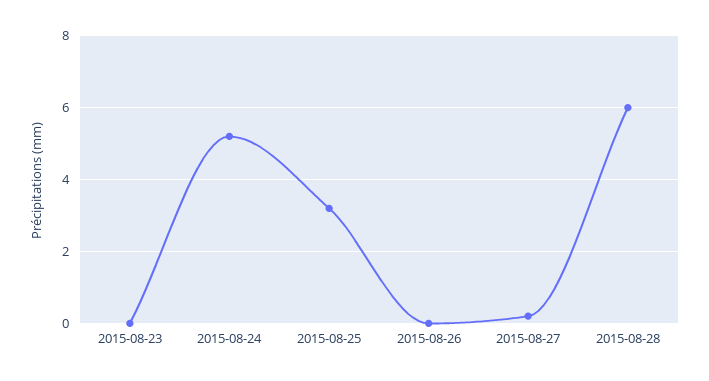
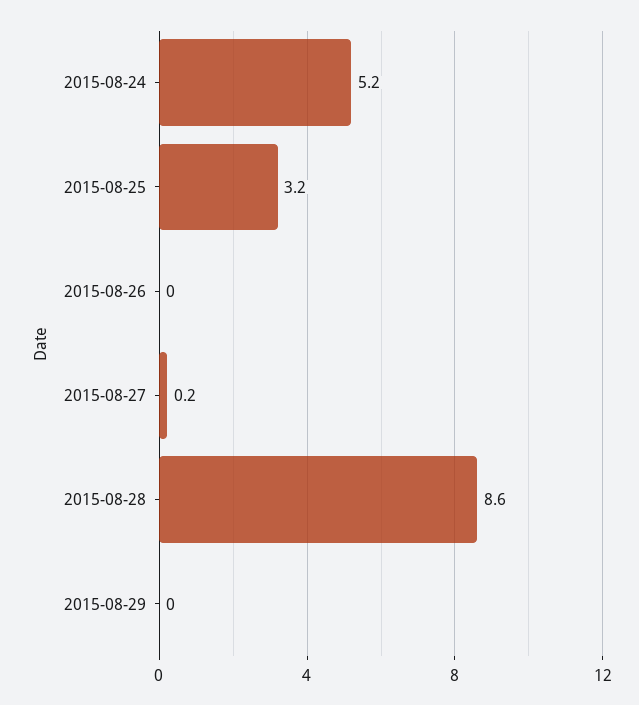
2015-08-23: 0 -> none
2015-08-28: 6 -> 8.6
2015-08-29: none -> 0

